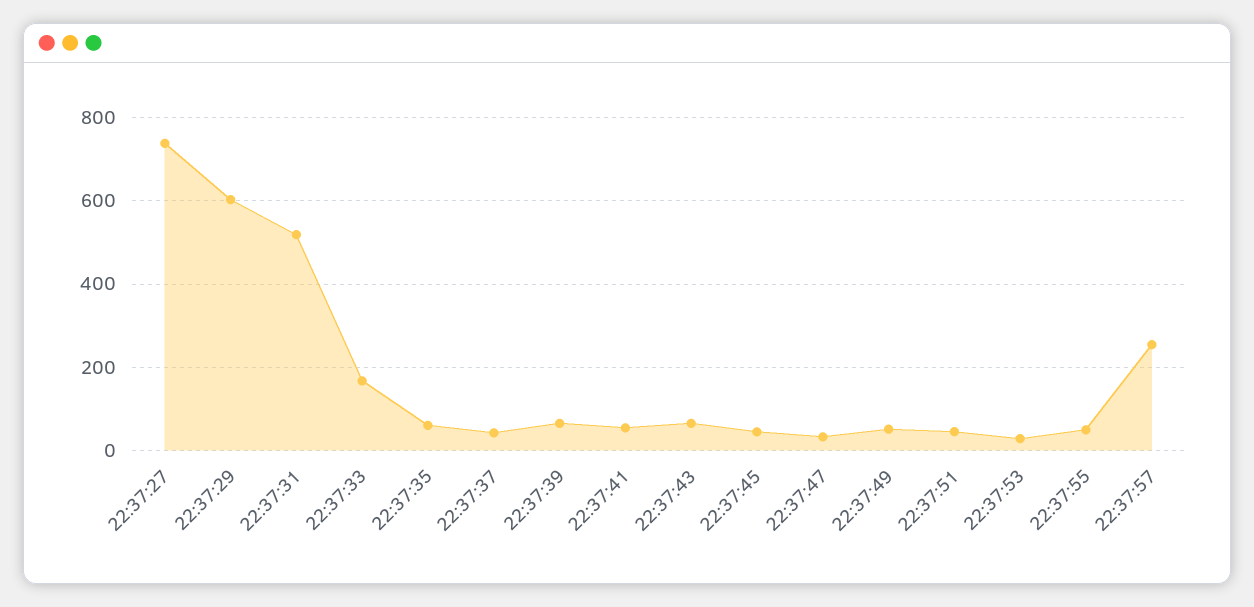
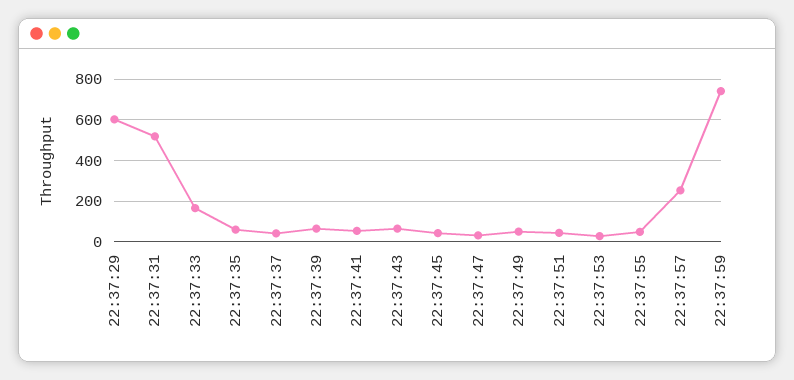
22:37:27: 740 -> none
22:37:59: none -> 750

